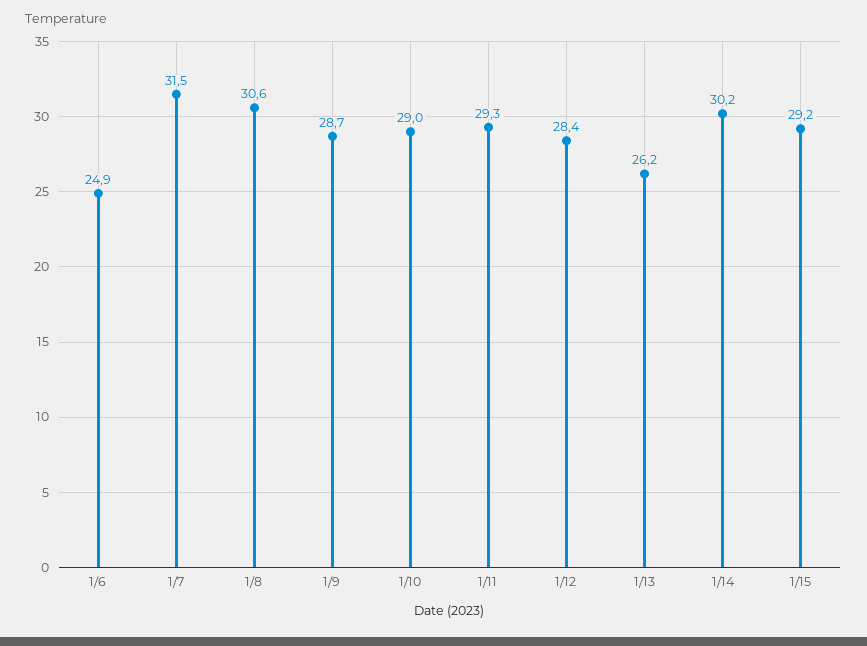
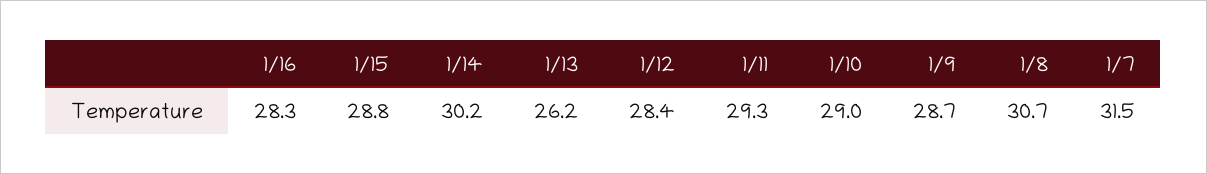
1/6: 24.9 -> none
1/8: 30.6 -> 30.7
1/15: 29.2 -> 28.8
1/16: none -> 28.3

